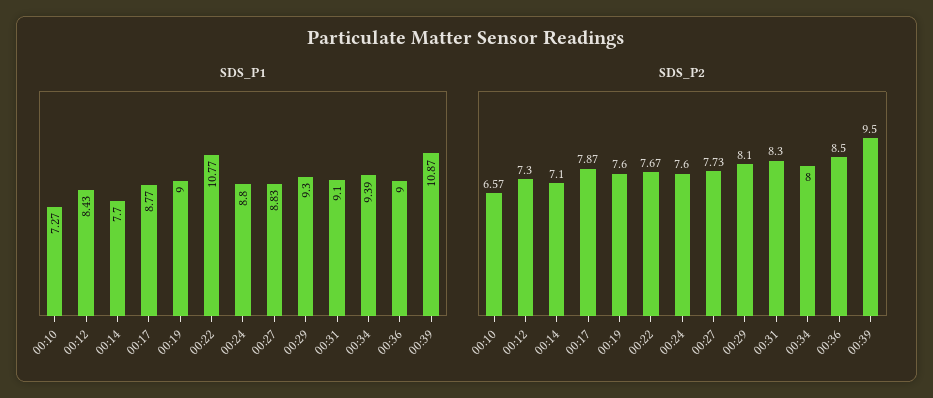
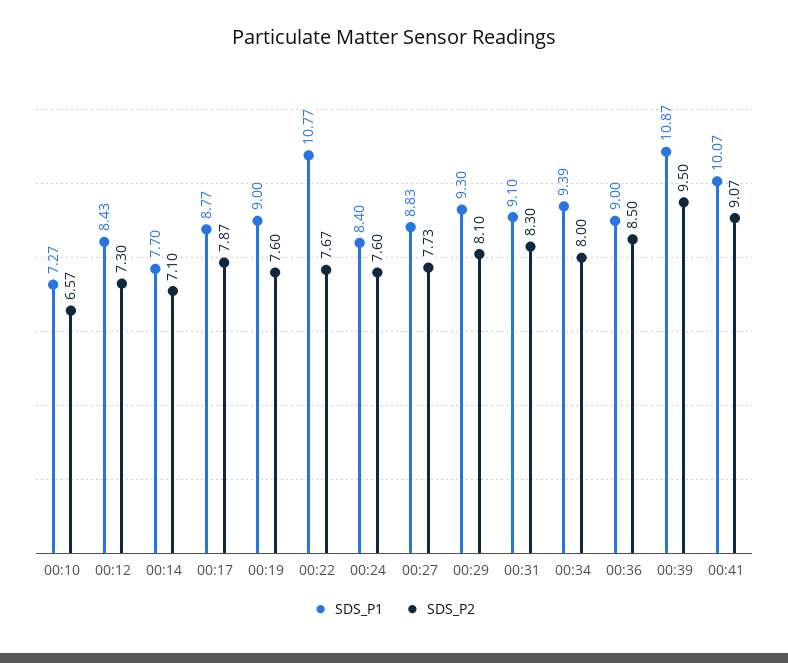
SDS_P1, 00:24: 8.8 -> 8.4
SDS_P1, 00:41: none -> 10.07
SDS_P2, 00:41: none -> 9.07

